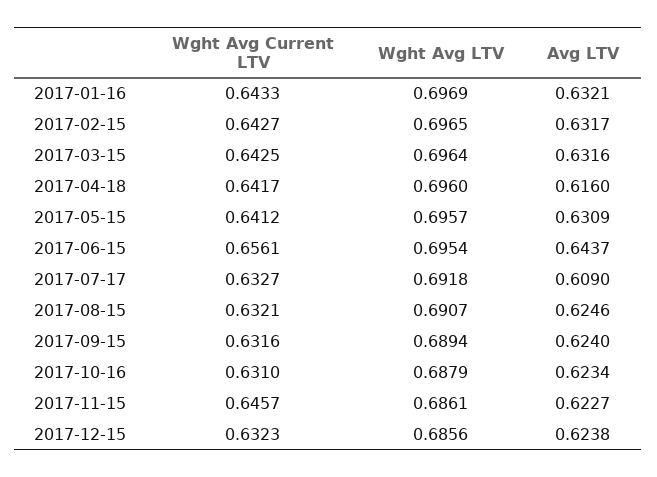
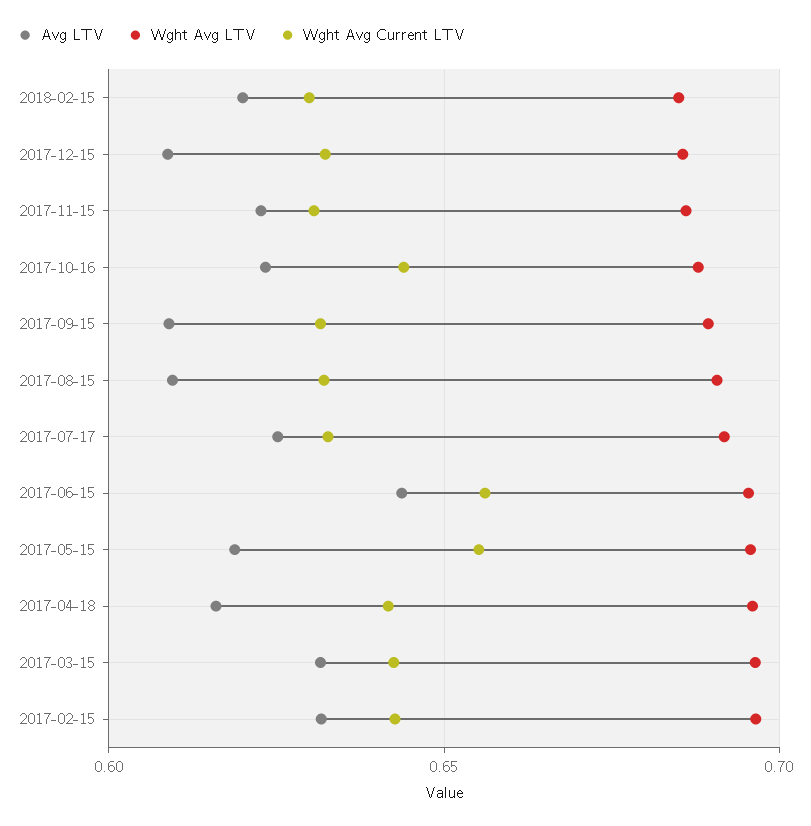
Wght Avg Current LTV, 2017-01-16: 0.6433 -> none
Wght Avg LTV, 2017-01-16: 0.6969 -> none
Avg LTV, 2017-01-16: 0.6321 -> none
Wght Avg Current LTV, 2017-05-15: 0.6412 -> 0.655
Avg LTV, 2017-05-15: 0.6309 -> 0.62
Avg LTV, 2017-07-17: 0.609 -> 0.625
Avg LTV, 2017-08-15: 0.6246 -> 0.61
Avg LTV, 2017-09-15: 0.624 -> 0.61
Wght Avg Current LTV, 2017-10-16: 0.631 -> 0.645
Wght Avg Current LTV, 2017-11-15: 0.6457 -> 0.63
Avg LTV, 2017-12-15: 0.6238 -> 0.61
Avg LTV, 2018-02-15: none -> 0.62
Wght Avg LTV, 2018-02-15: none -> 0.685
Wght Avg Current LTV, 2018-02-15: none -> 0.63

